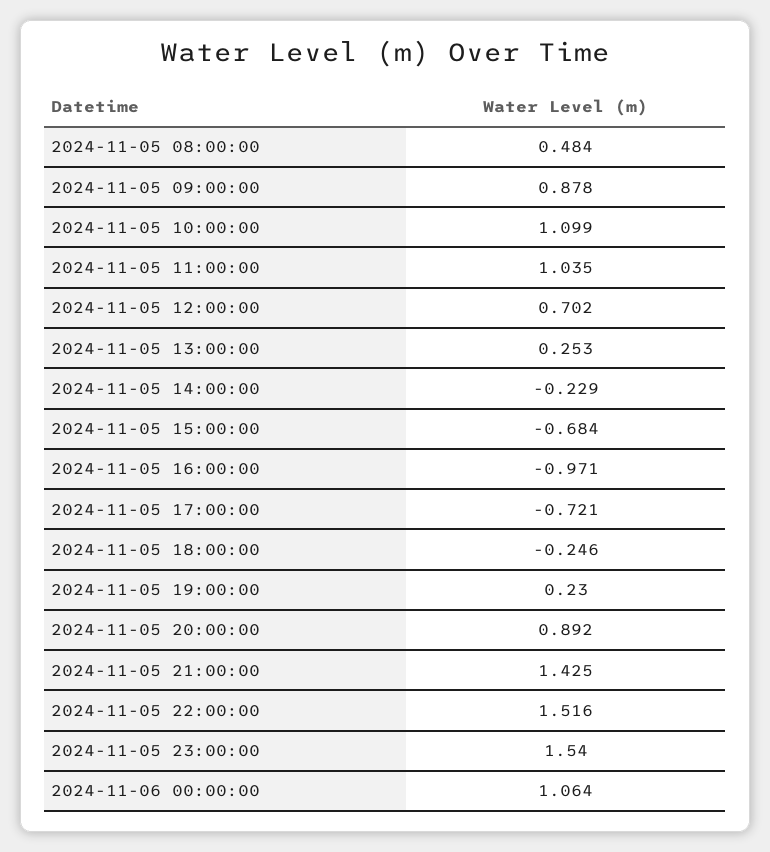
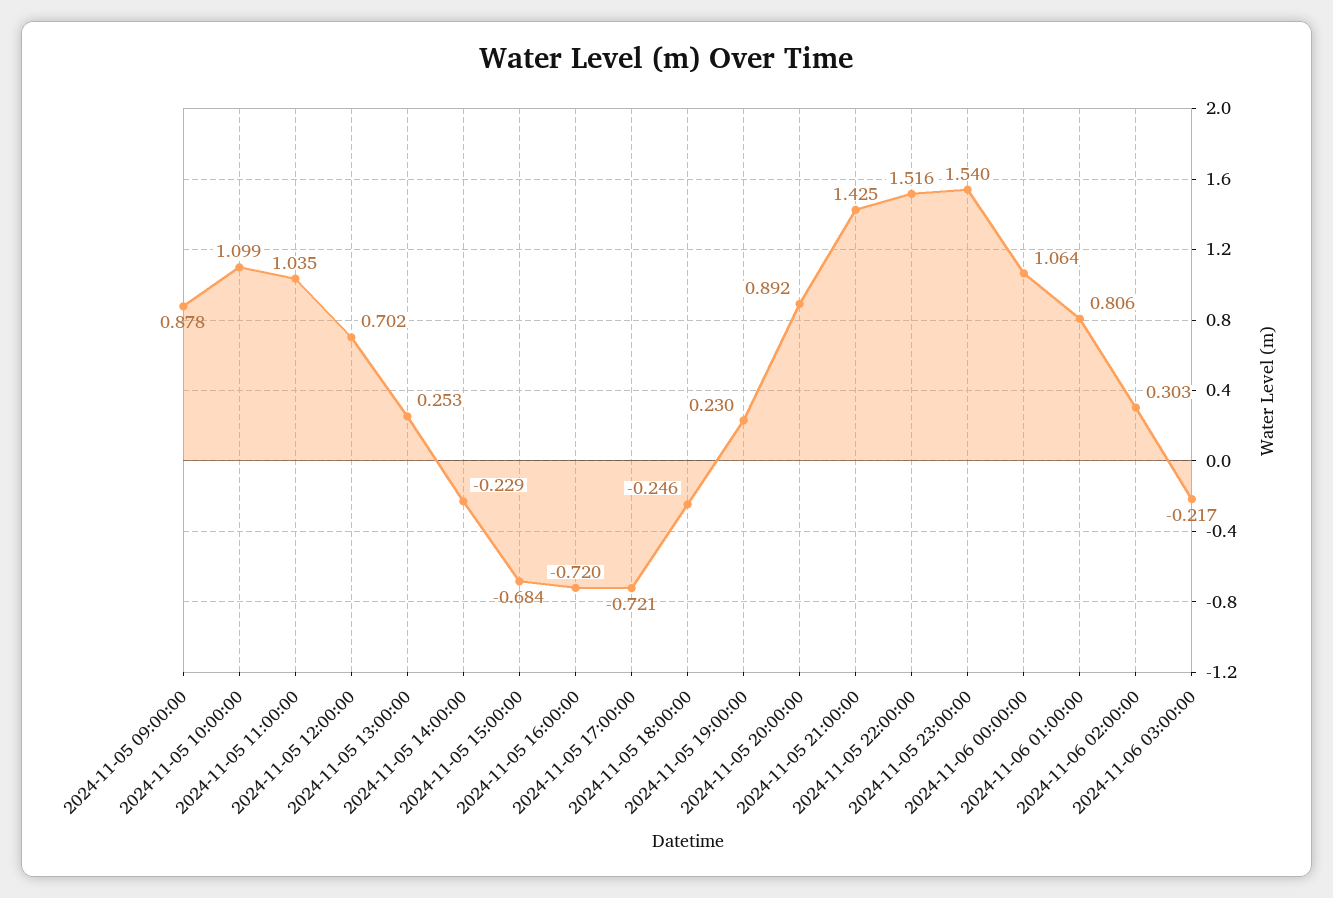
2024-11-05 08:00:00: 0.484 -> none
2024-11-05 16:00:00: -0.971 -> -0.72
2024-11-06 01:00:00: none -> 0.806
2024-11-06 02:00:00: none -> 0.303
2024-11-06 03:00:00: none -> -0.217

